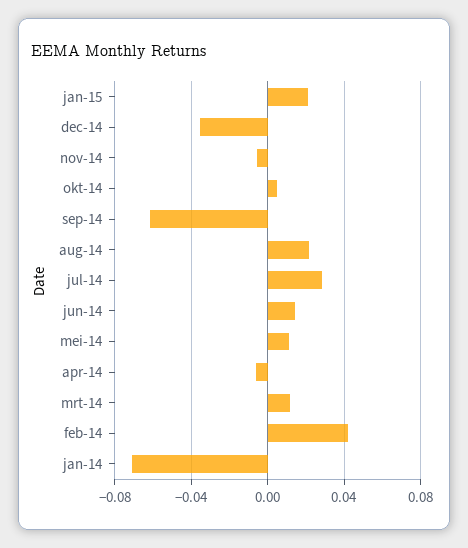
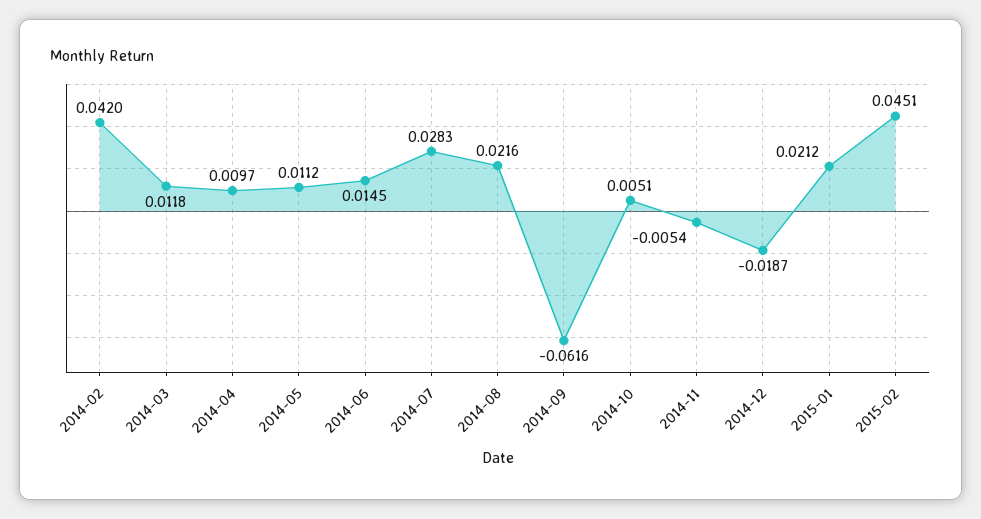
dec-14: -0.035 -> -0.0187
apr-14: -0.005 -> 0.0097
jan-14: -0.07 -> none
2015-02: none -> 0.0451

